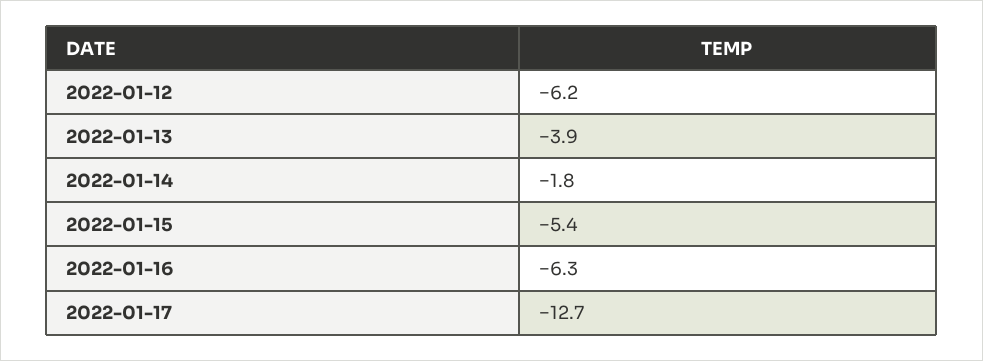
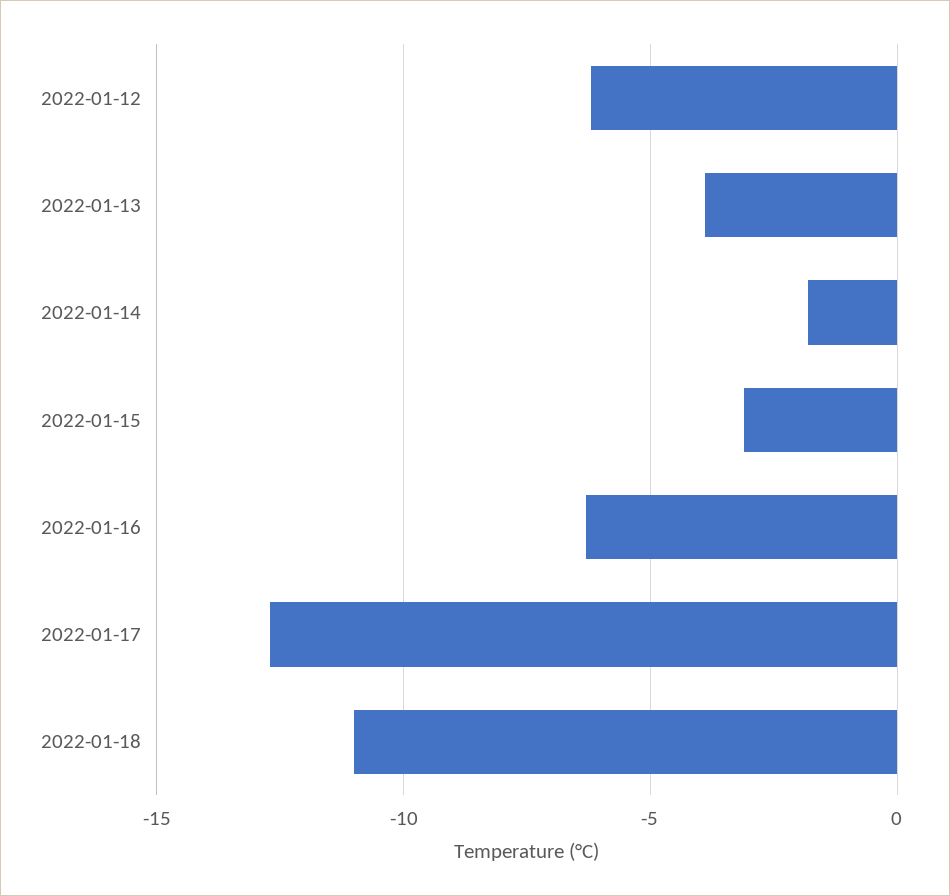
2022-01-15: -5.4 -> -3
2022-01-18: none -> -11

